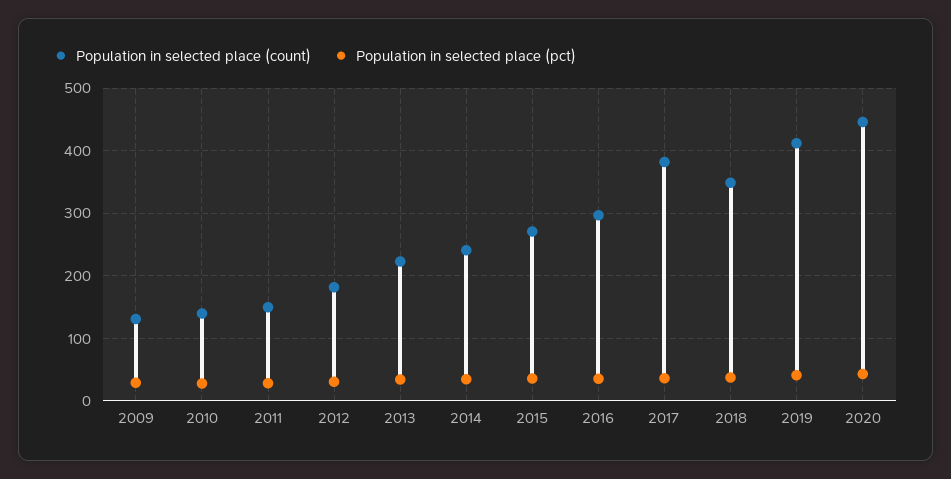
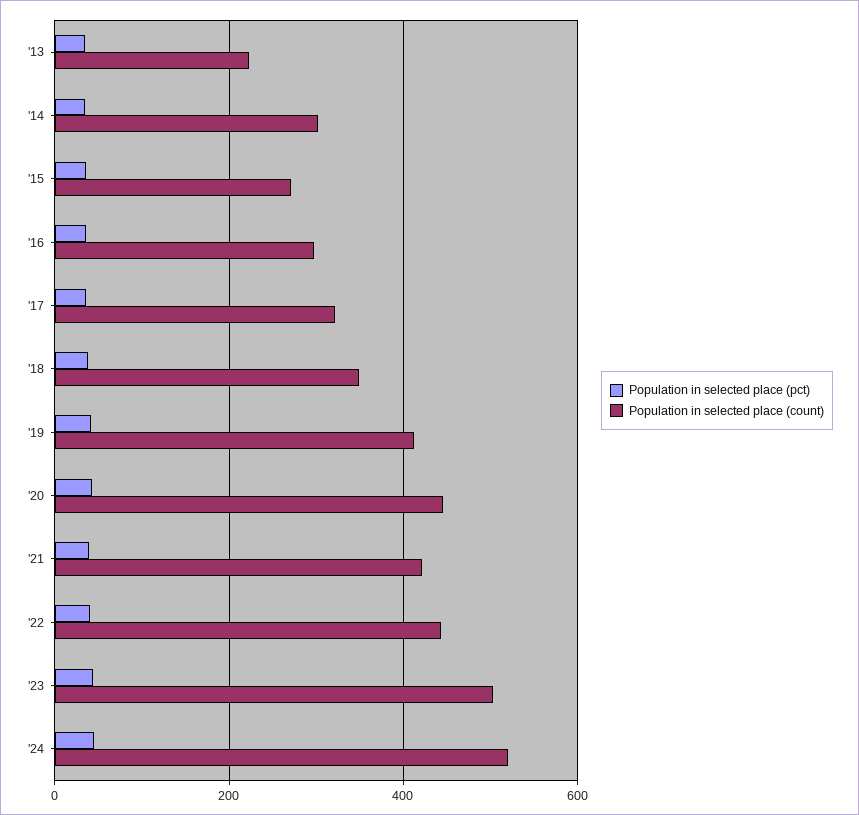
Population in selected place (count), 2009: 130 -> none
Population in selected place (pct), 2009: 30 -> none
Population in selected place (count), 2010: 140 -> none
Population in selected place (pct), 2010: 30 -> none
Population in selected place (count), 2011: 150 -> none
Population in selected place (pct), 2011: 30 -> none
Population in selected place (count), 2012: 180 -> none
Population in selected place (pct), 2012: 30 -> none
Population in selected place (count), 2014: 240 -> 300
Population in selected place (count), 2017: 380 -> 320
Population in selected place (pct), '21: none -> 40
Population in selected place (count), '21: none -> 420
Population in selected place (pct), '22: none -> 40
Population in selected place (count), '22: none -> 440
Population in selected place (pct), '23: none -> 40
Population in selected place (count), '23: none -> 500
Population in selected place (pct), '24: none -> 40
Population in selected place (count), '24: none -> 520

